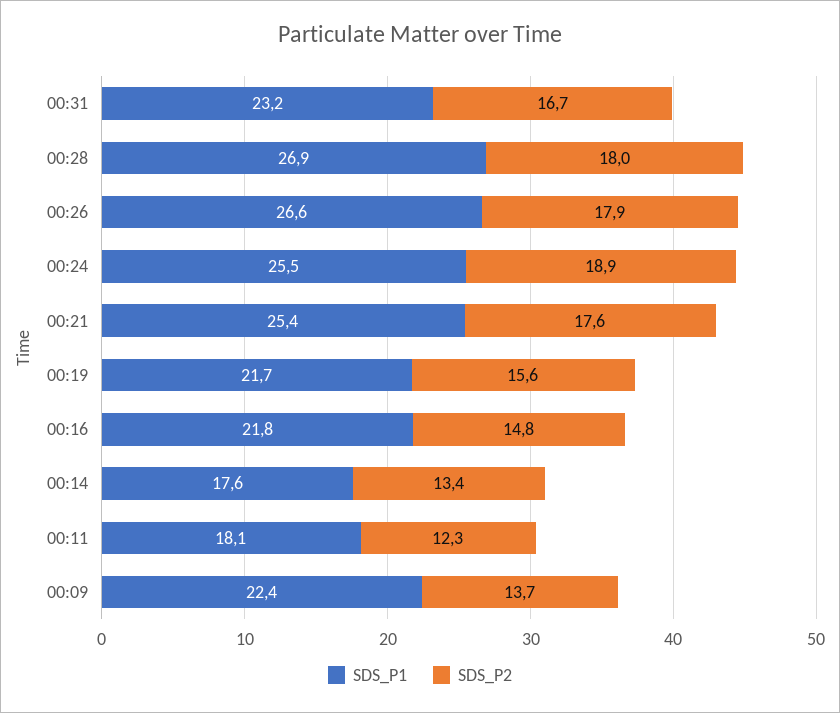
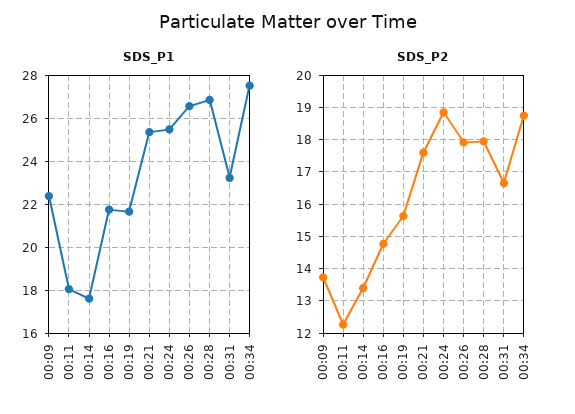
SDS_P1, 00:34: none -> 27.5
SDS_P2, 00:34: none -> 18.8

